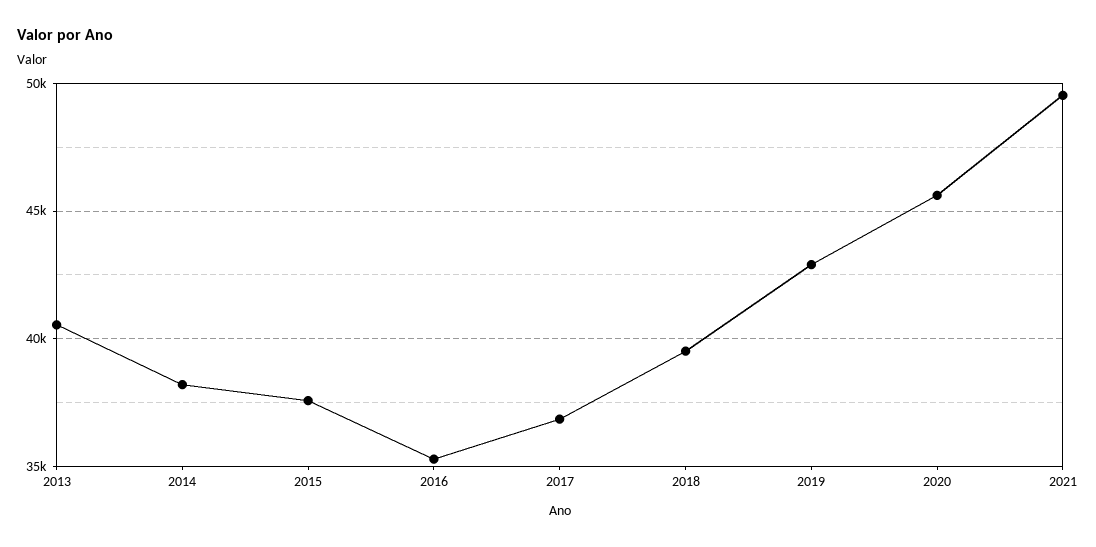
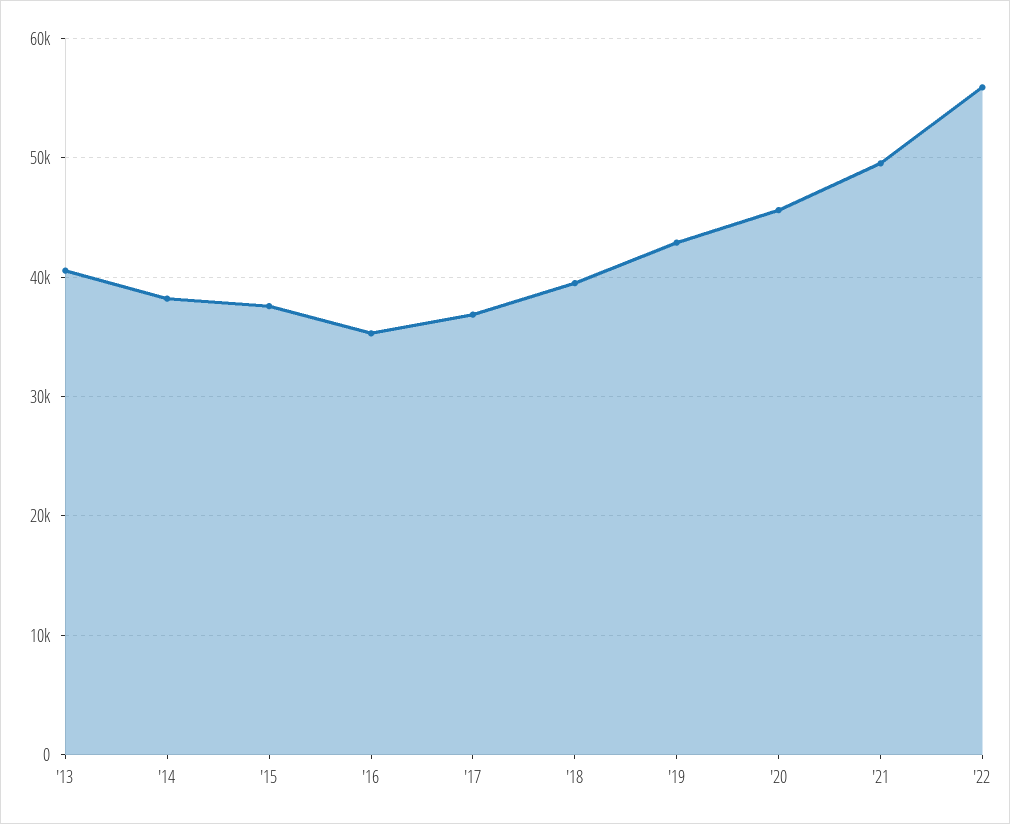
'22: none -> 56000

